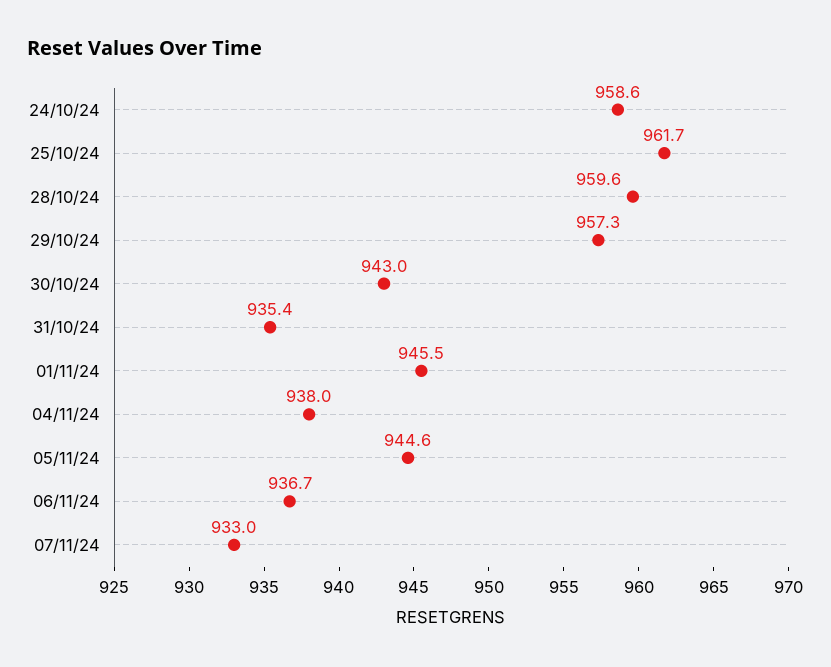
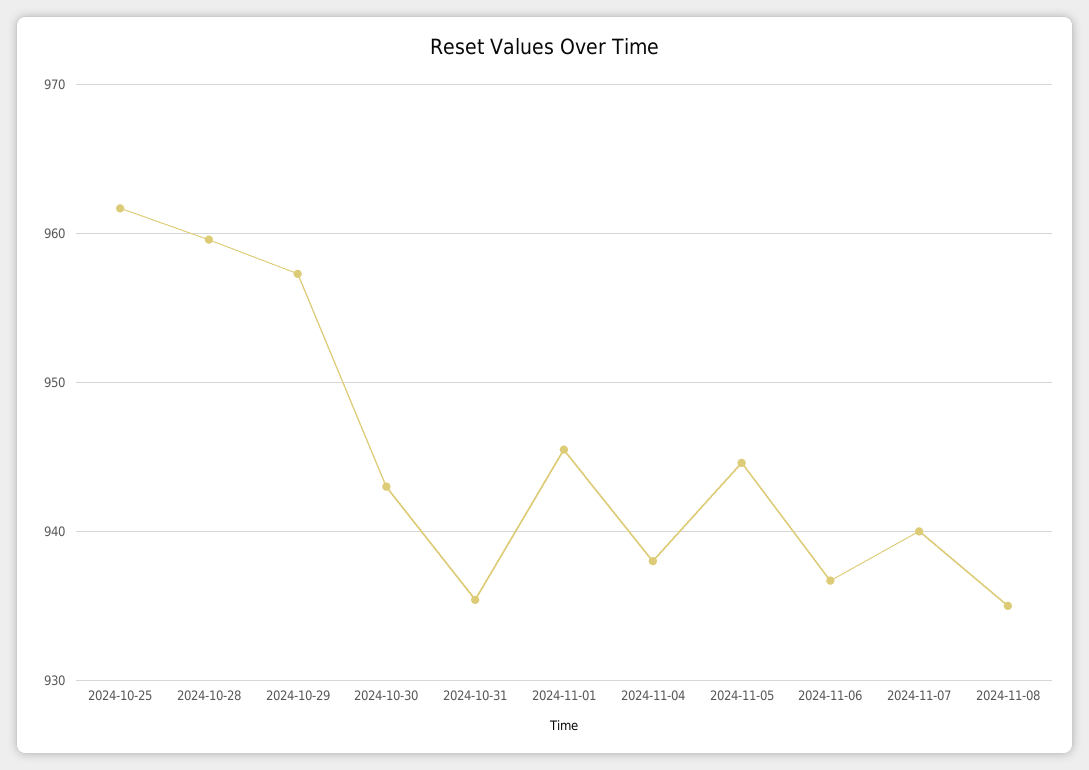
24/10/24: 958.6 -> none
07/11/24: 933 -> 940
2024-11-08: none -> 935

